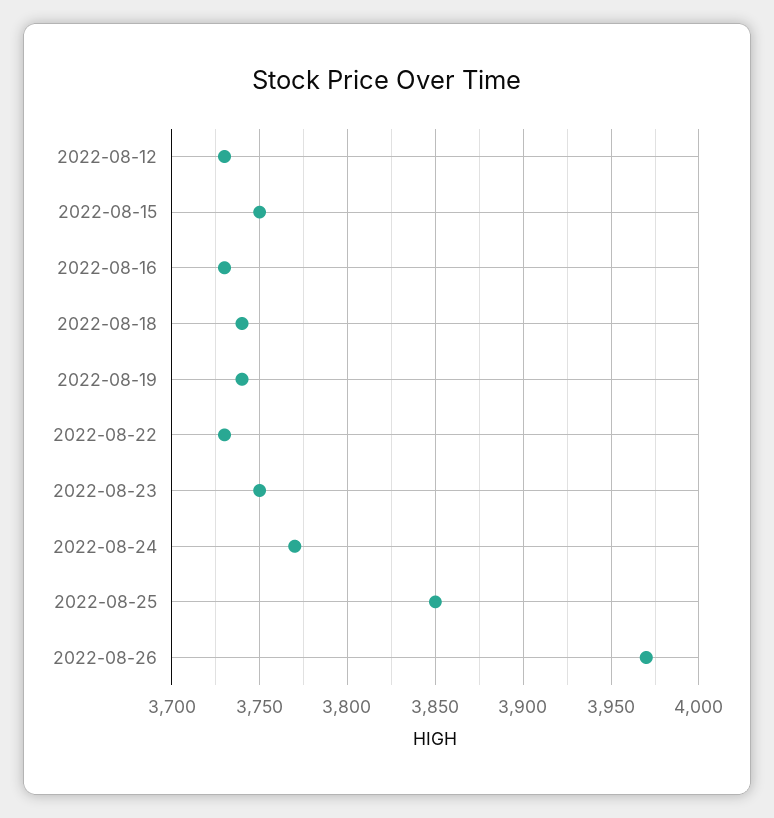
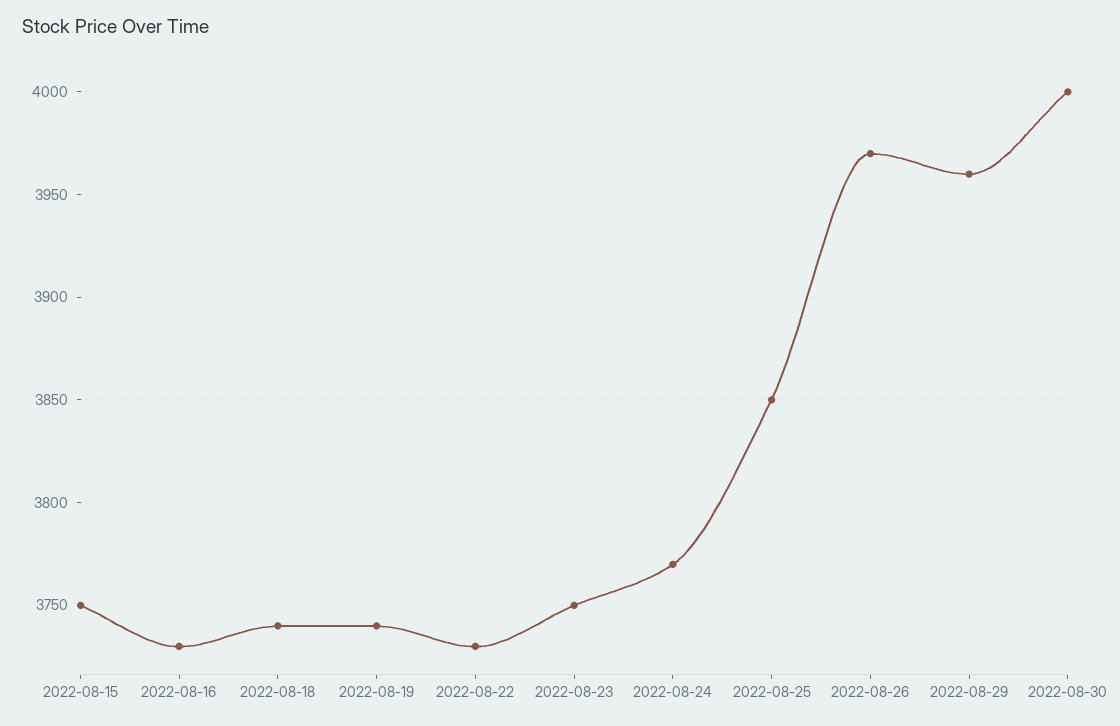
2022-08-12: 3730 -> none
2022-08-29: none -> 3960
2022-08-30: none -> 4000

